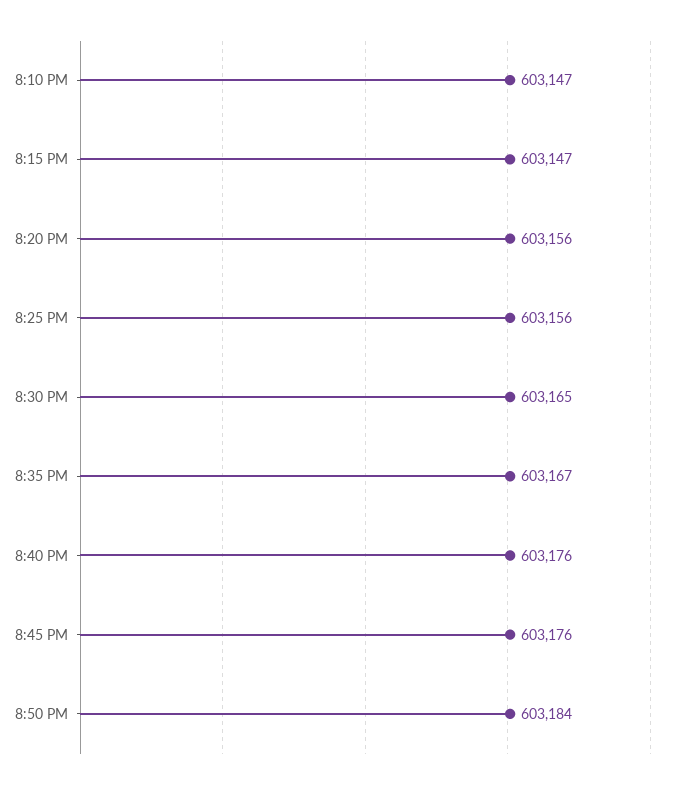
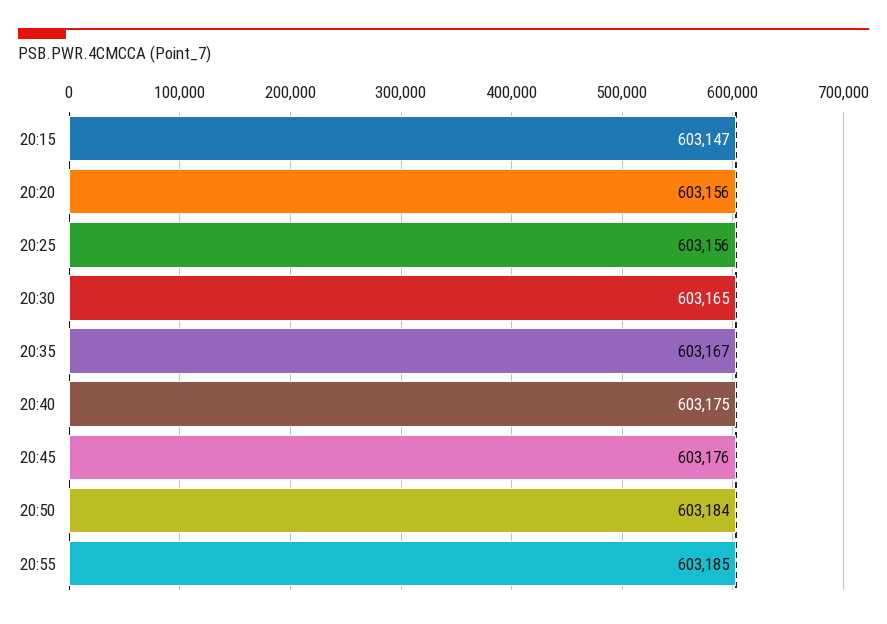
8:10 PM: 603147 -> none
8:40 PM: 603176 -> 603175
20:55: none -> 603185

